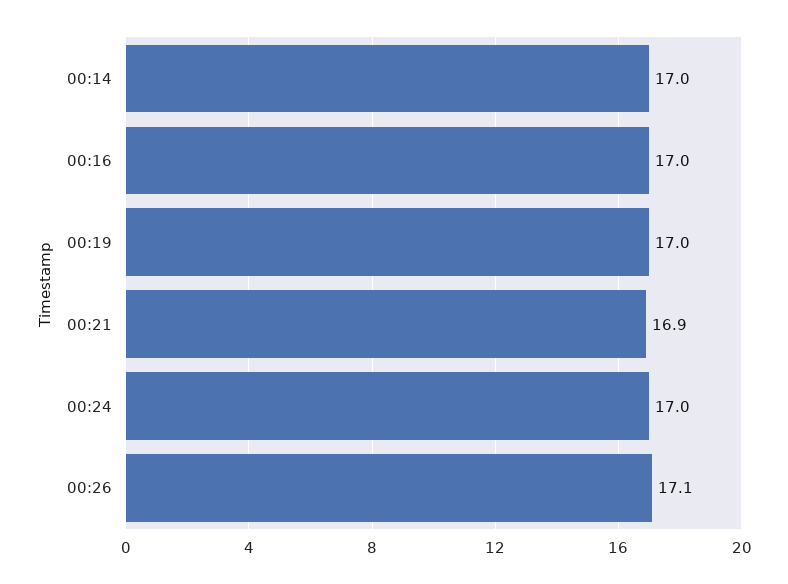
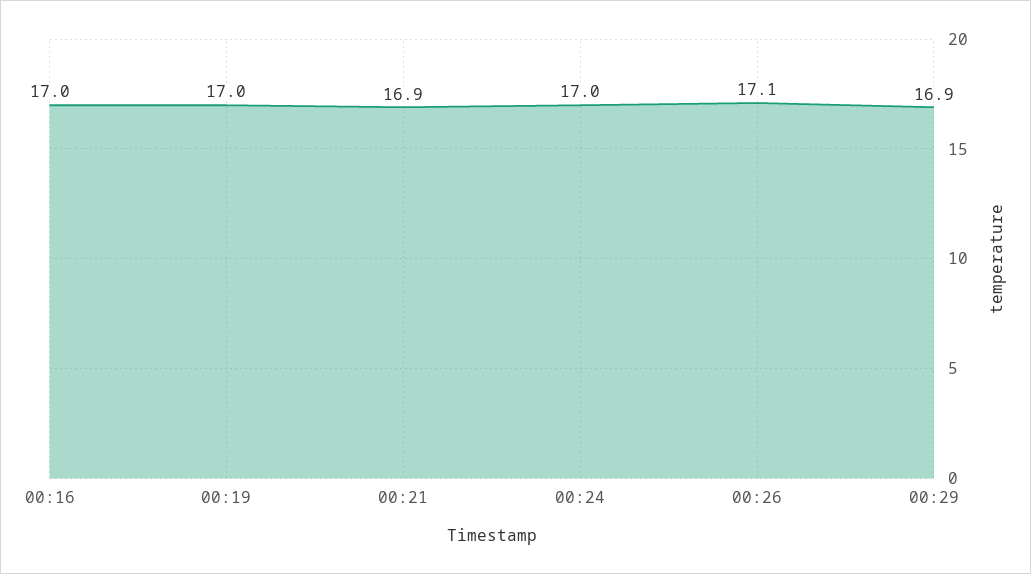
00:14: 17 -> none
00:29: none -> 16.9

